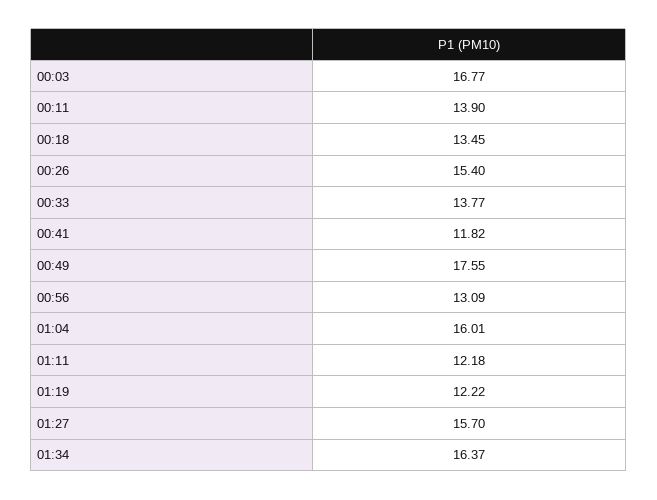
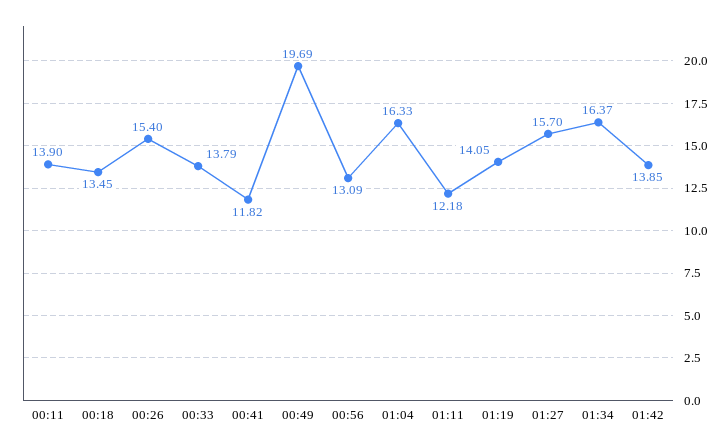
00:03: 16.77 -> none
00:33: 13.77 -> 13.79
00:49: 17.55 -> 19.69
01:04: 16.01 -> 16.33
01:19: 12.22 -> 14.05
01:42: none -> 13.85

